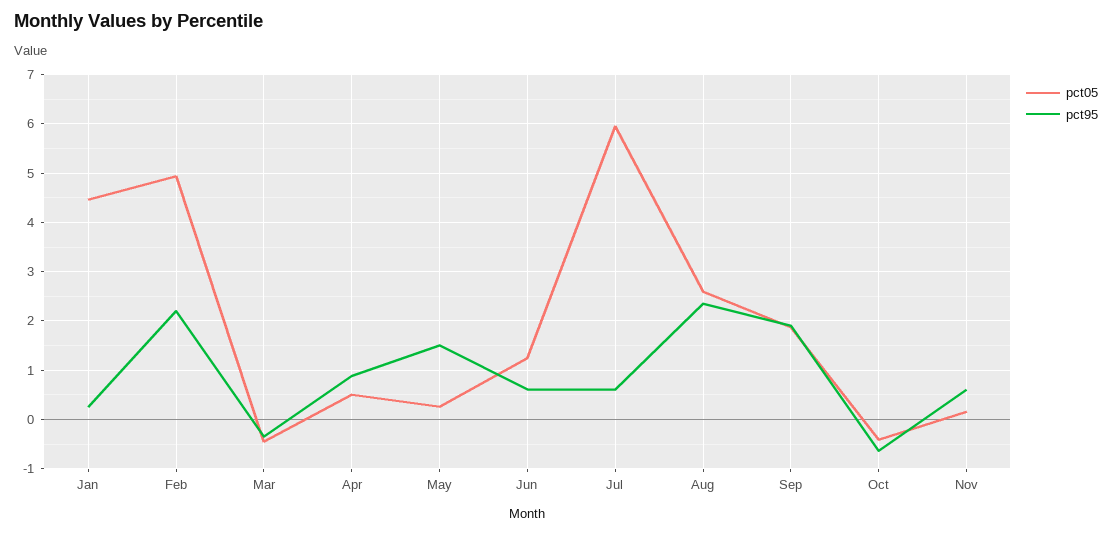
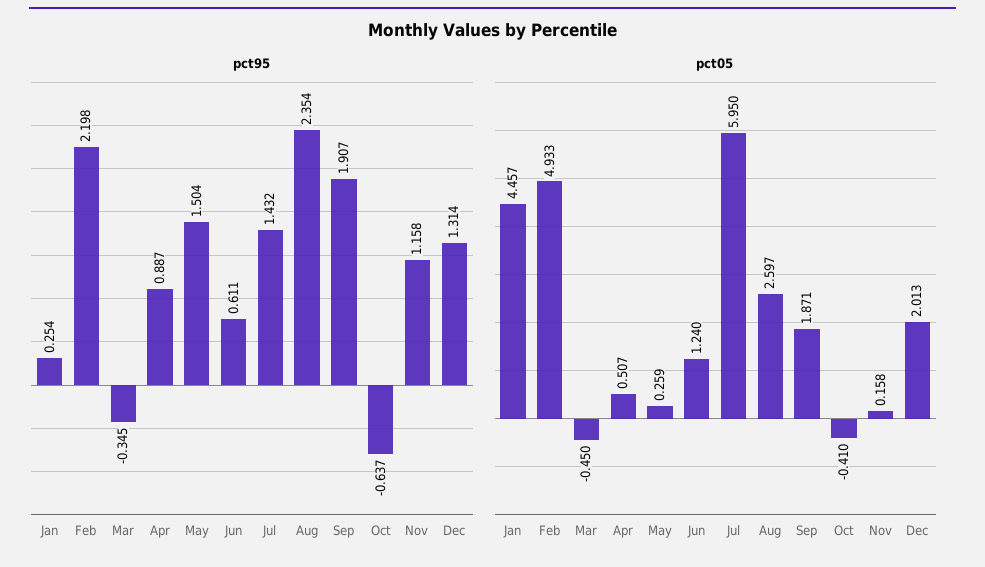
pct95, Jul: 0.6 -> 1.432
pct95, Nov: 0.6 -> 1.158
pct95, Dec: none -> 1.314
pct05, Dec: none -> 2.013

